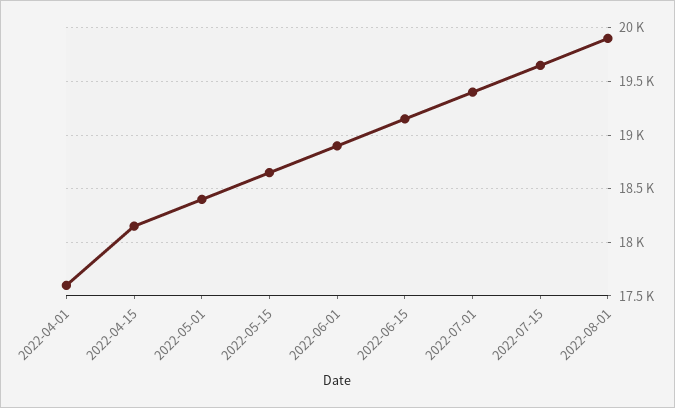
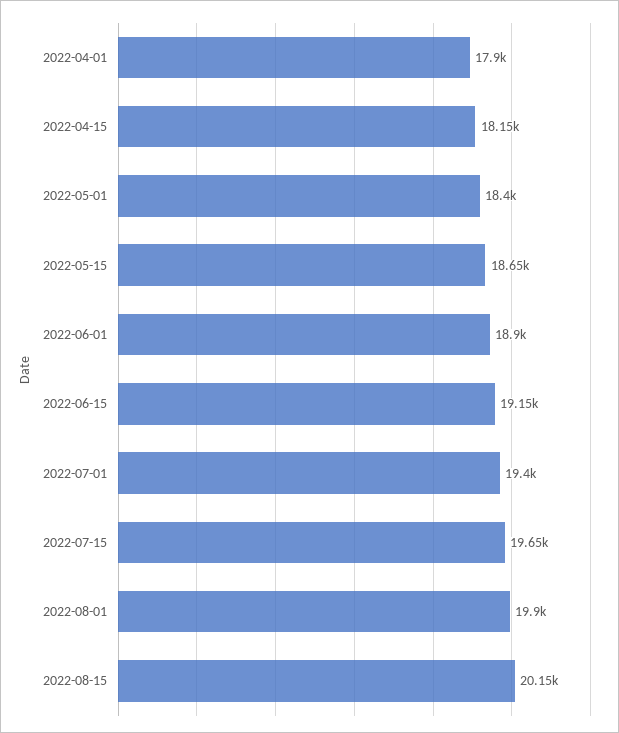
2022-04-01: 17600 -> 17900
2022-08-15: none -> 20150

